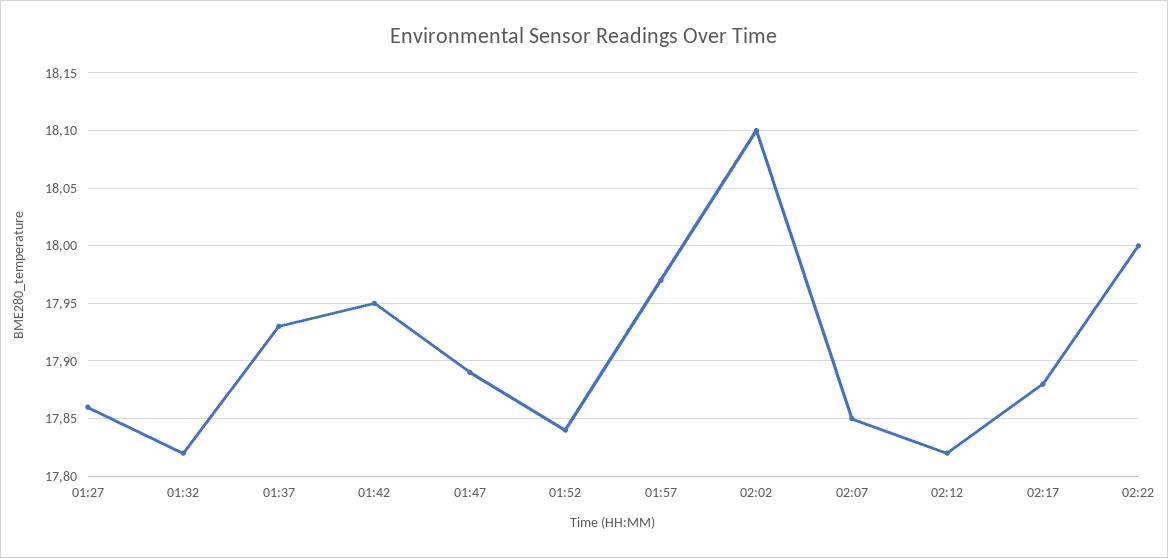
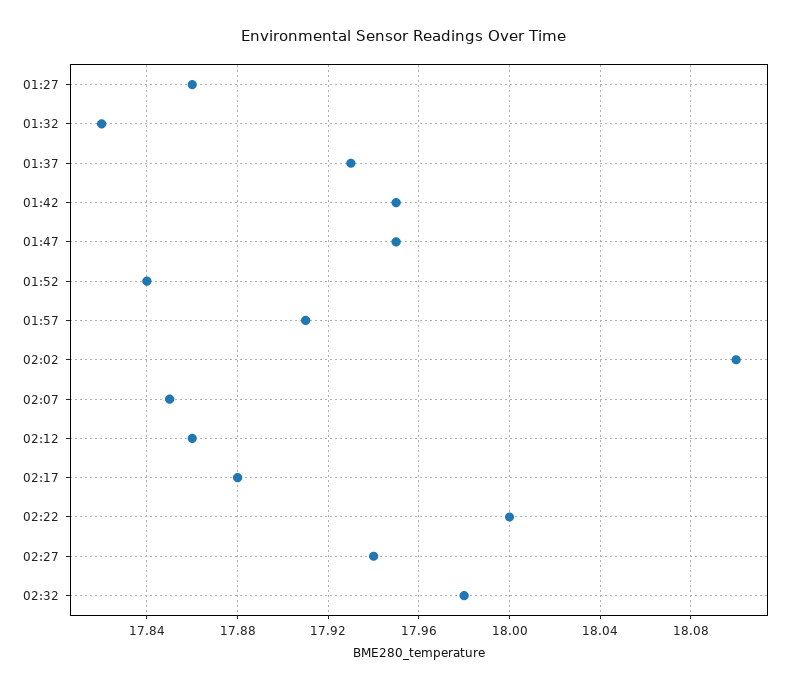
01:47: 17.89 -> 17.95
01:57: 17.97 -> 17.91
02:12: 17.82 -> 17.86
02:27: none -> 17.94
02:32: none -> 17.98

